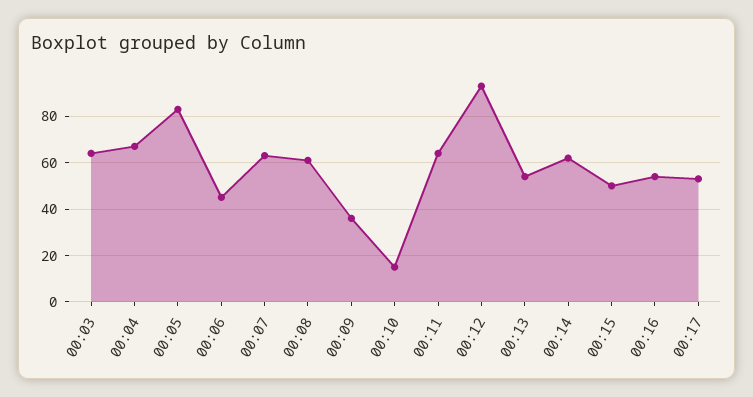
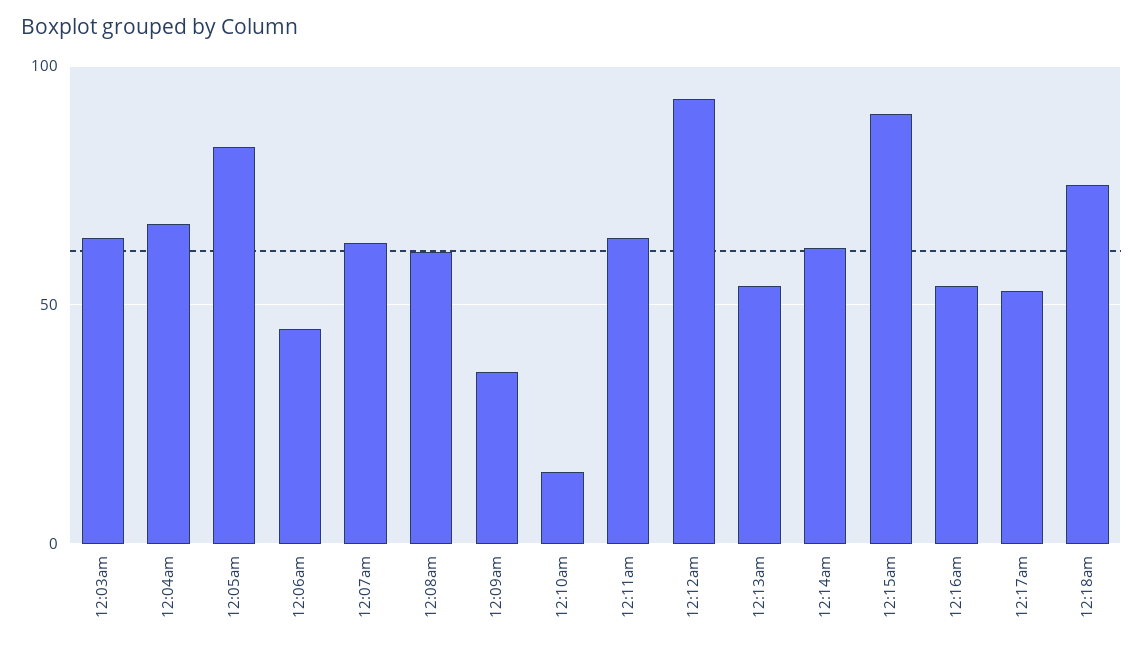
00:15: 50 -> 90
12:18am: none -> 75

